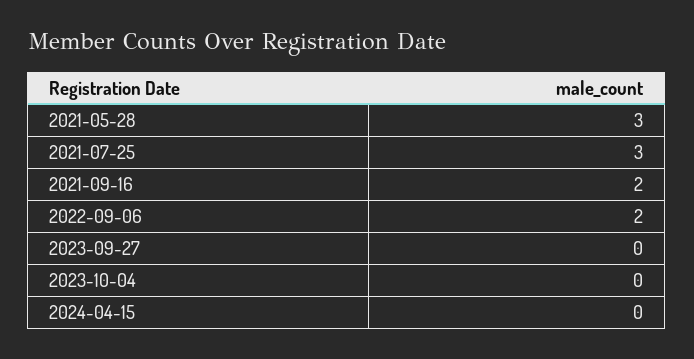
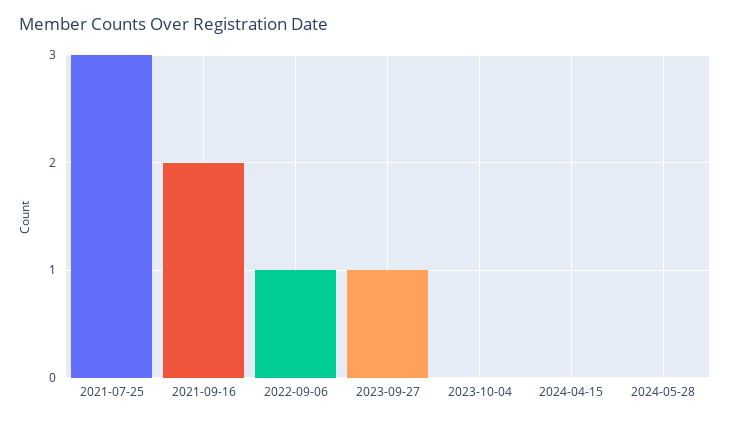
2021-05-28: 3 -> none
2022-09-06: 2 -> 1
2023-09-27: 0 -> 1
2024-05-28: none -> 0

